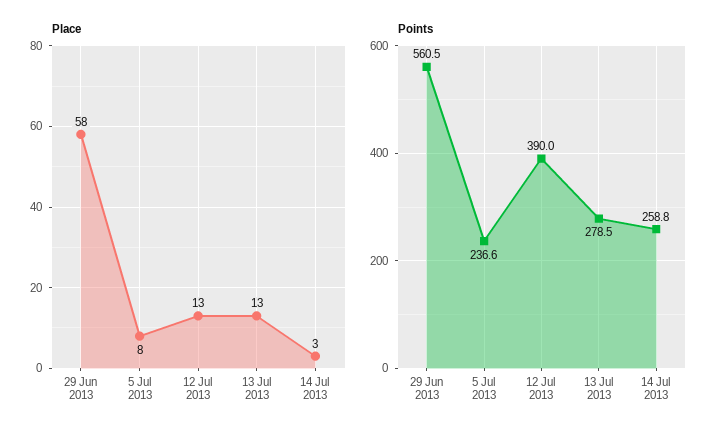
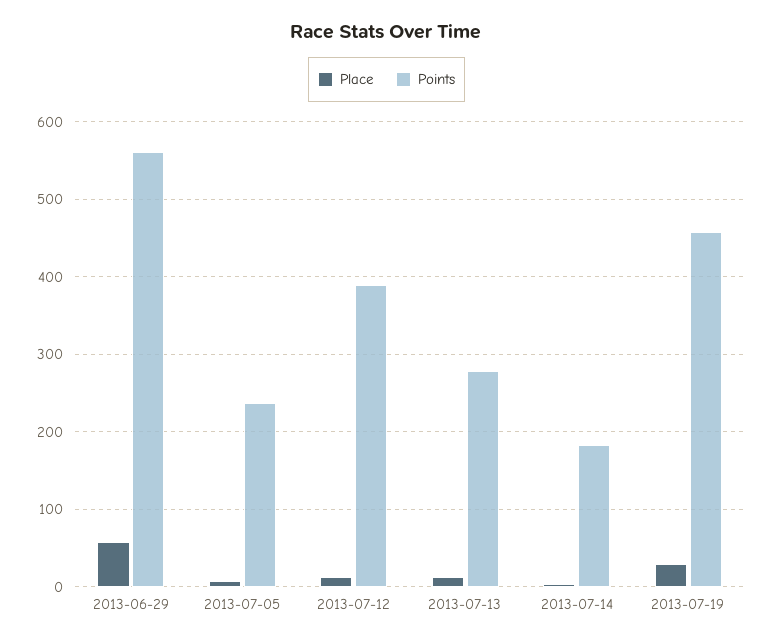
Points, 14 Jul 2013: 258.8 -> 180
Place, 2013-07-19: none -> 30
Points, 2013-07-19: none -> 460

